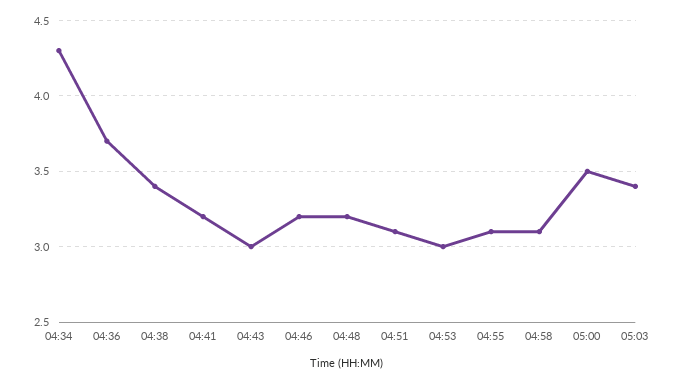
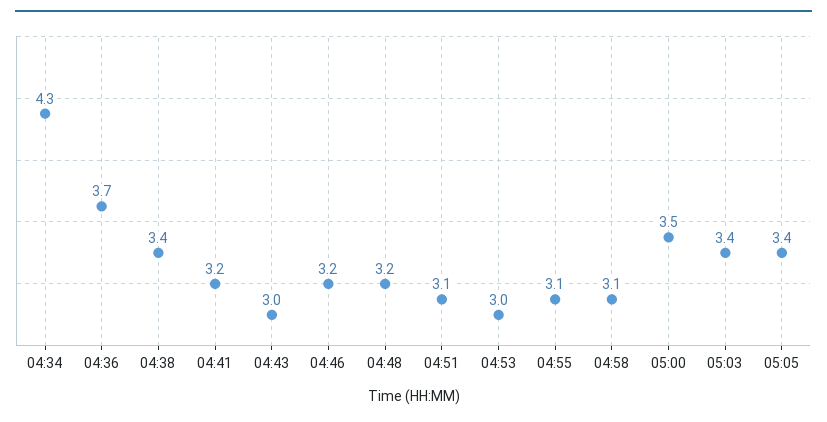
05:05: none -> 3.4

